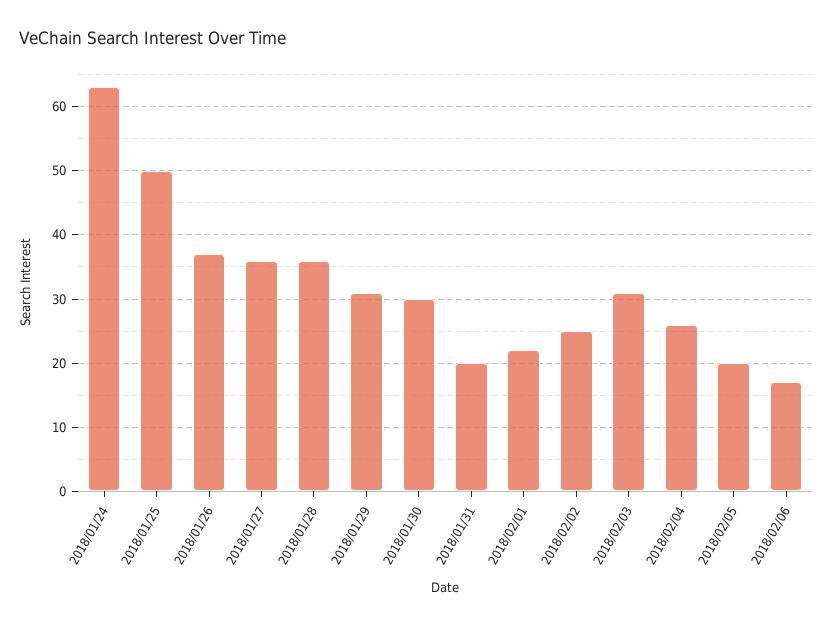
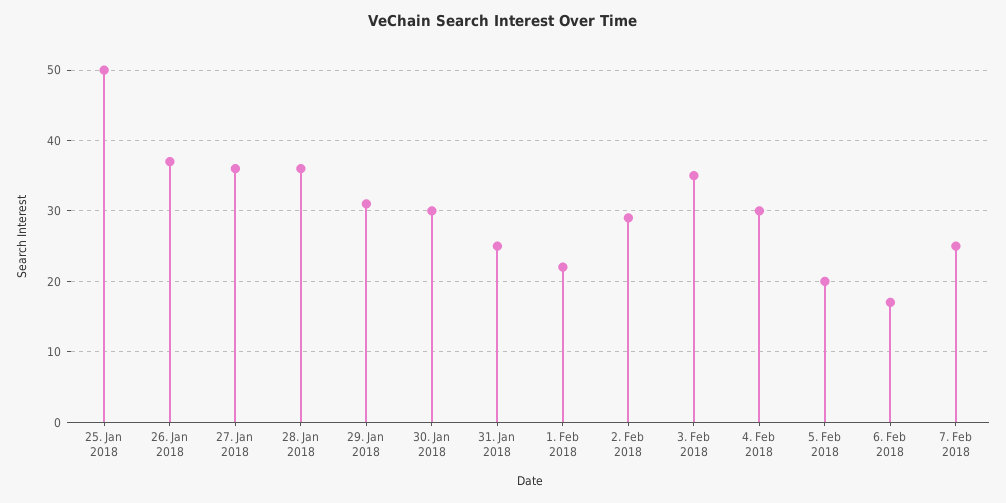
2018/01/24: 63 -> none
2018/01/31: 20 -> 25
2018/02/02: 25 -> 29
2018/02/03: 31 -> 35
2018/02/04: 26 -> 30
7. Feb 2018: none -> 25

